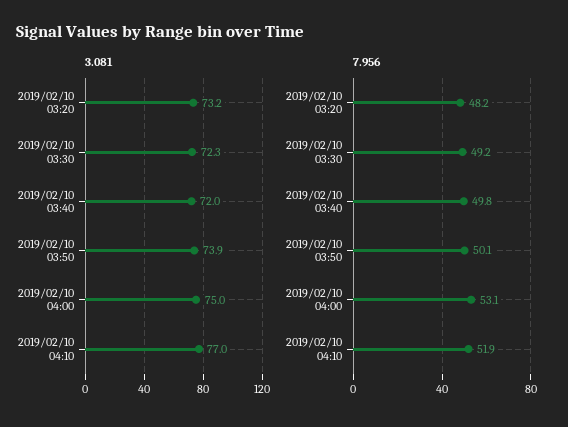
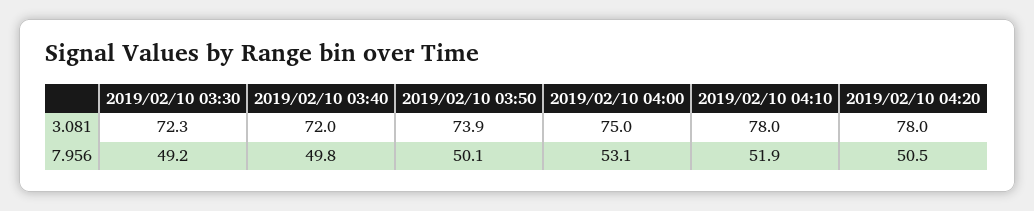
3.081, 2019/02/10 03:20: 73.2 -> none
3.081, 2019/02/10 04:10: 77 -> 78
7.956, 2019/02/10 03:20: 48.2 -> none
3.081, 2019/02/10 04:20: none -> 78
7.956, 2019/02/10 04:20: none -> 50.5

